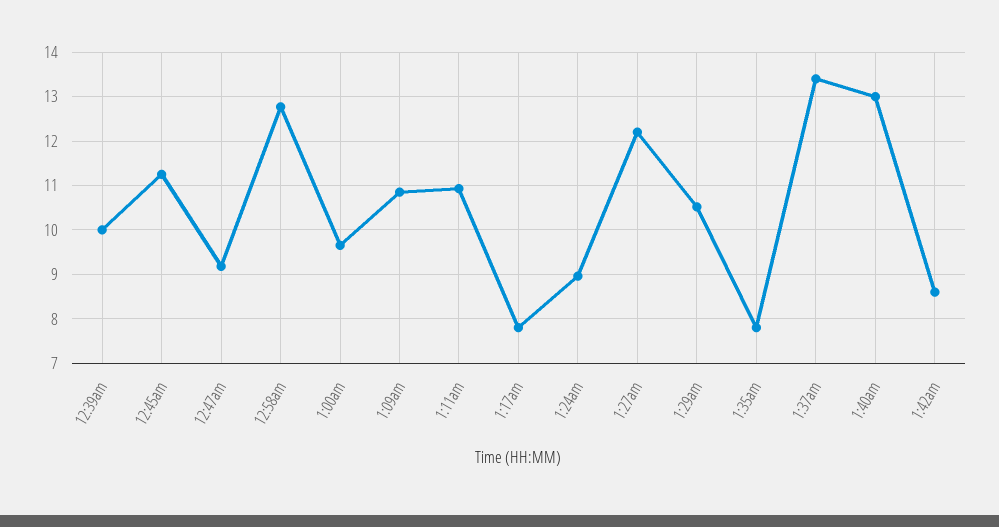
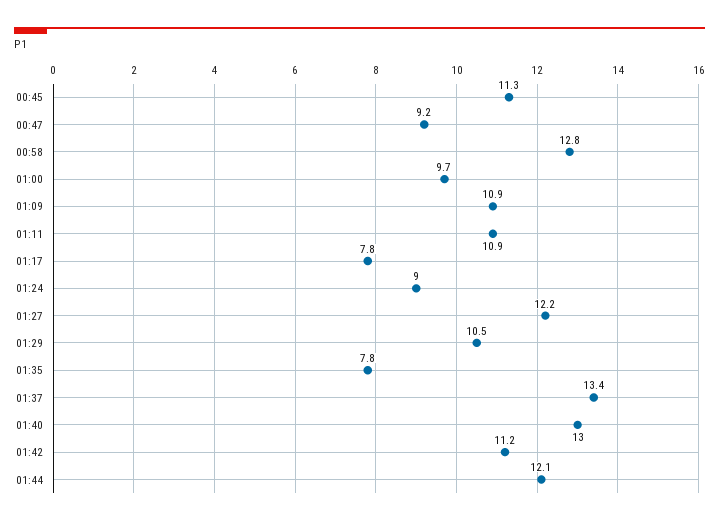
12:39am: 10 -> none
1:42am: 8.6 -> 11.2
01:44: none -> 12.1

